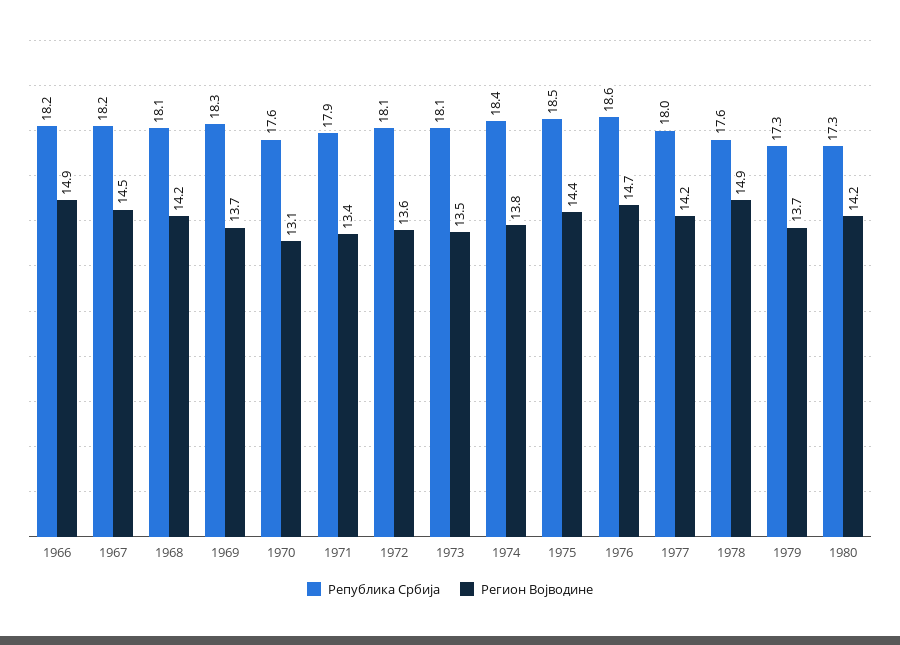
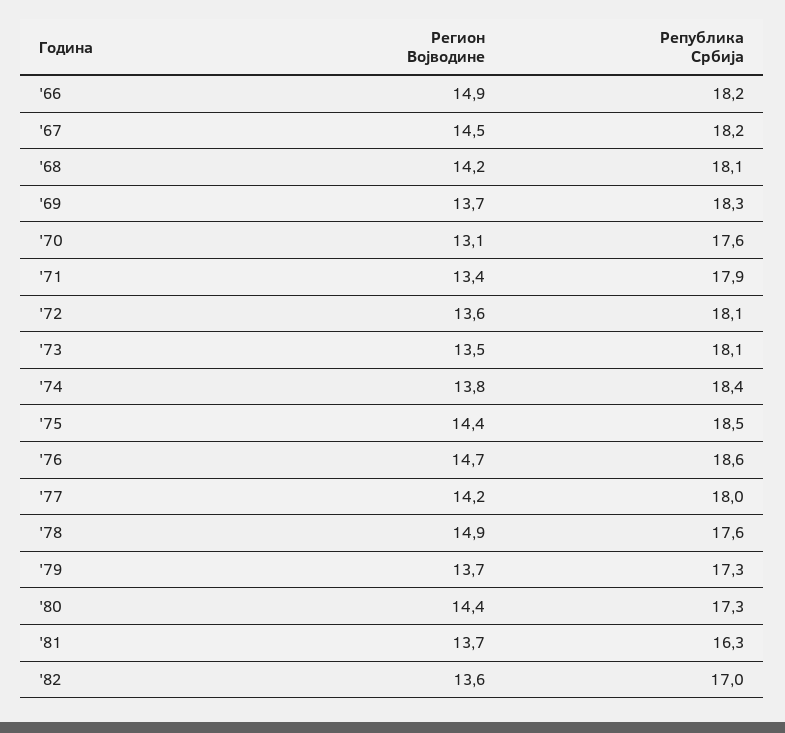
Регион Војводине, 1980: 14.2 -> 14.4
Регион Војводине, '81: none -> 13.7
Република Србија, '81: none -> 16.3
Регион Војводине, '82: none -> 13.6
Република Србија, '82: none -> 17

